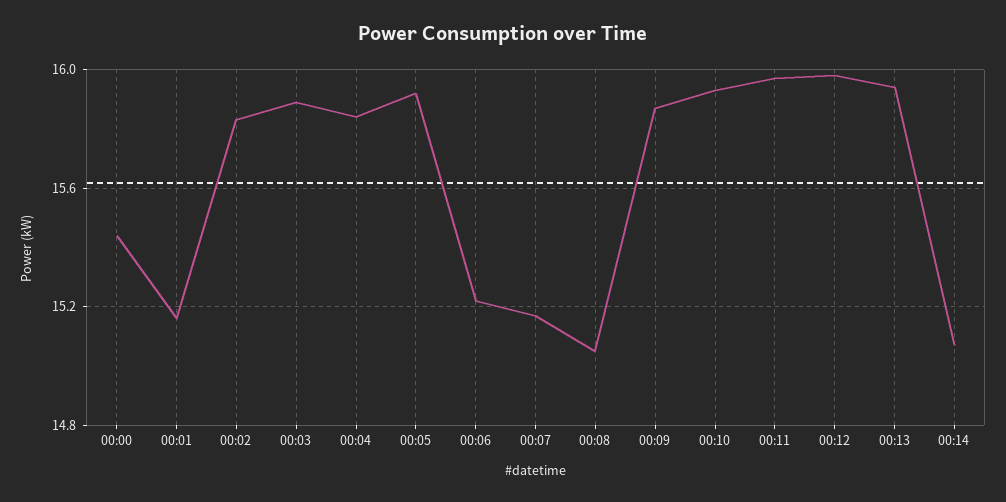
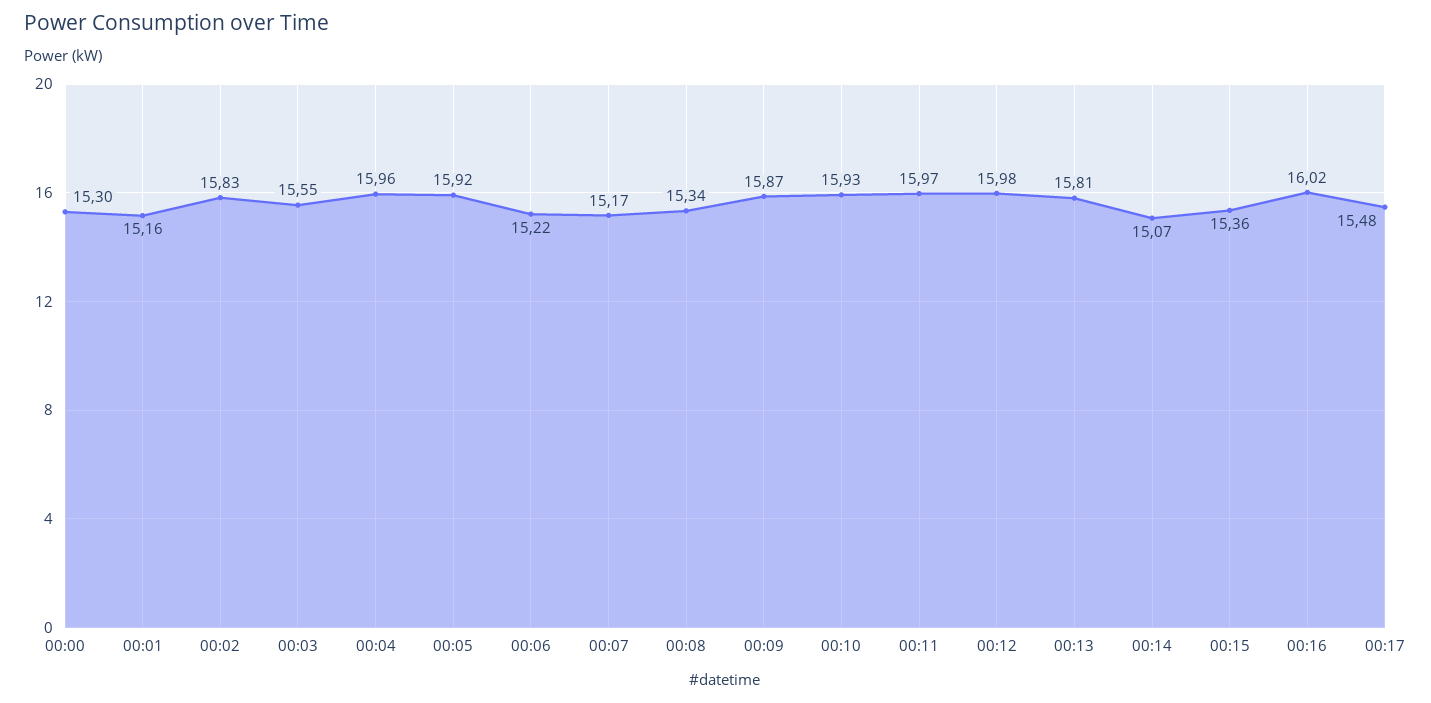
00:00: 15.45 -> 15.3
00:03: 15.9 -> 15.55
00:04: 15.85 -> 15.96
00:08: 15.05 -> 15.34
00:13: 15.95 -> 15.81
00:15: none -> 15.36
00:16: none -> 16.02
00:17: none -> 15.48

